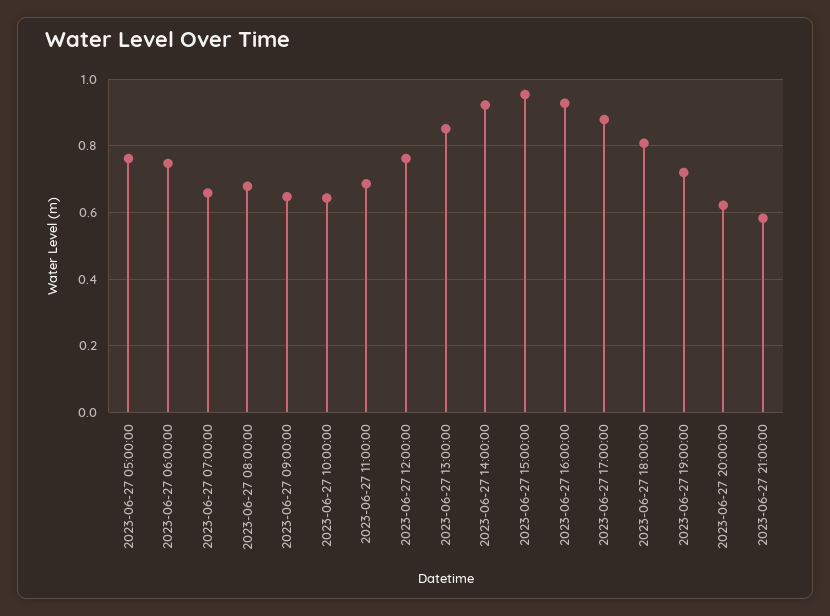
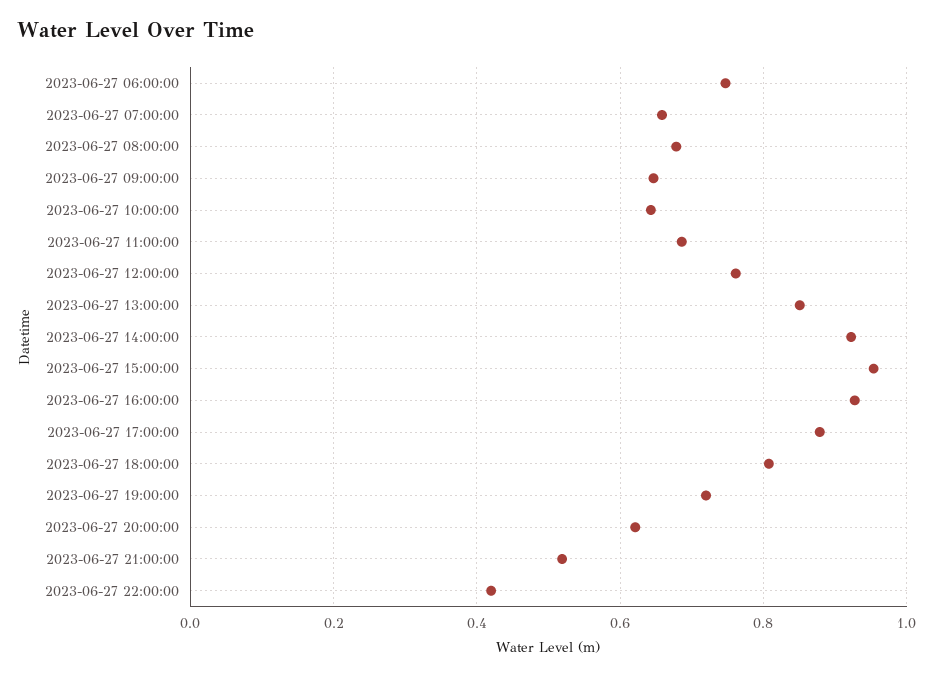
2023-06-27 05:00:00: 0.76 -> none
2023-06-27 21:00:00: 0.58 -> 0.52
2023-06-27 22:00:00: none -> 0.42

